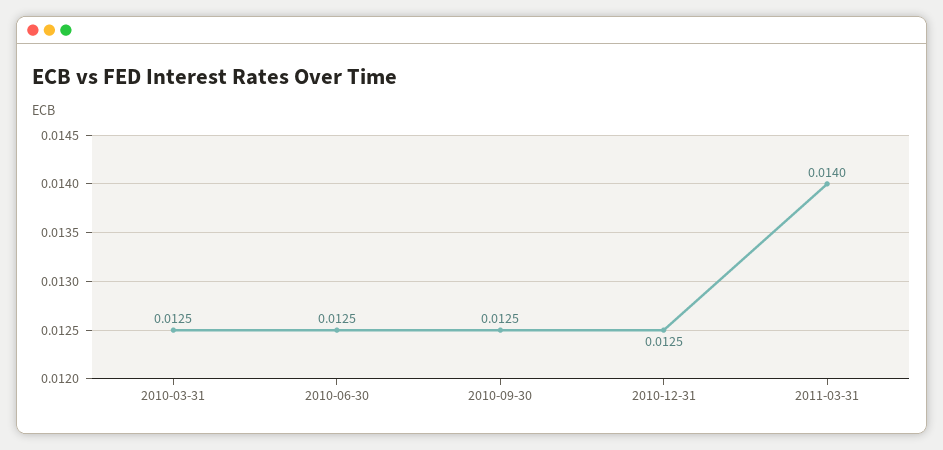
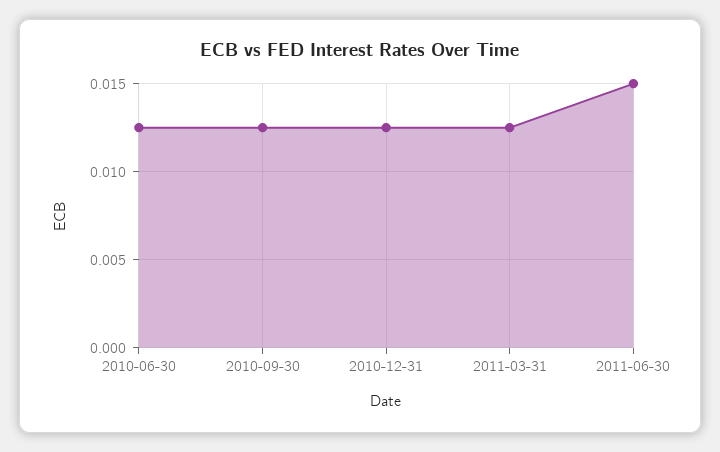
2010-03-31: 0.0125 -> none
2011-03-31: 0.014 -> 0.0125
2011-06-30: none -> 0.015

